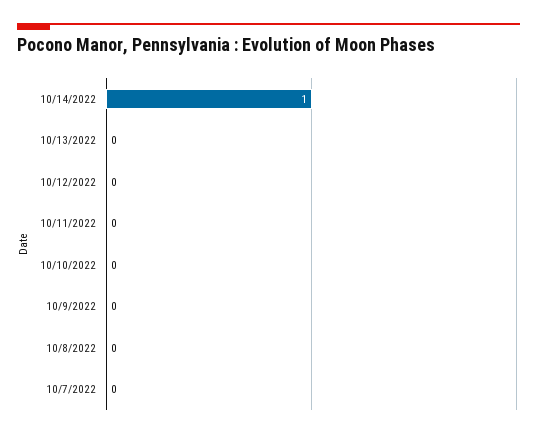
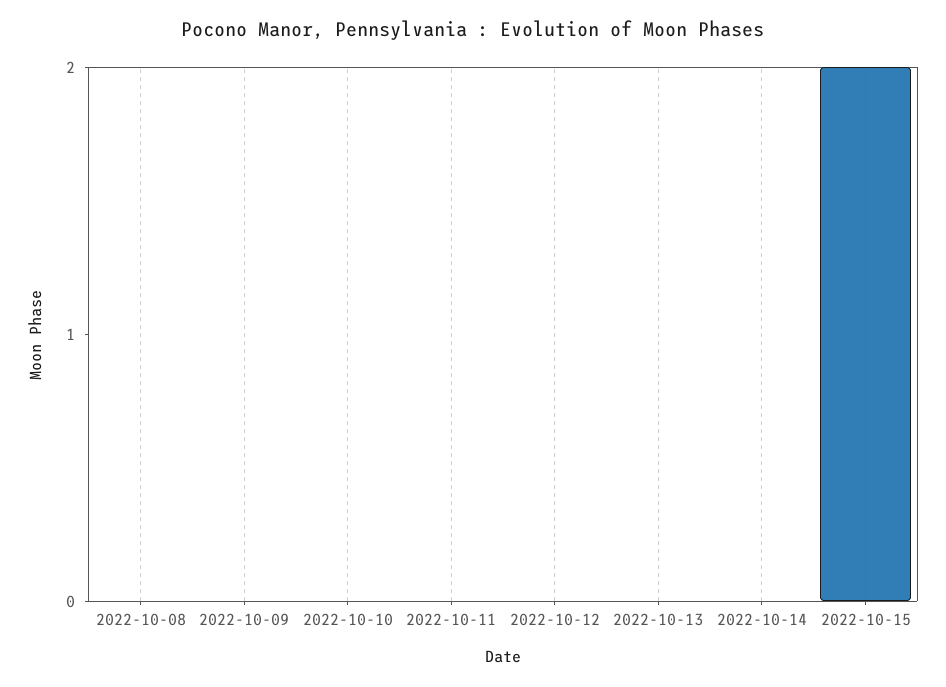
10/14/2022: 1 -> 0
10/7/2022: 0 -> none
2022-10-15: none -> 2

